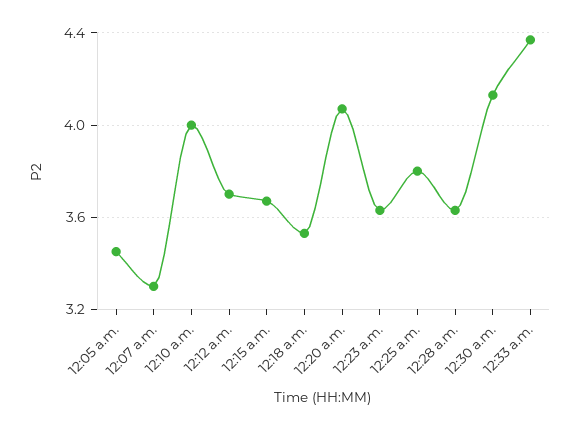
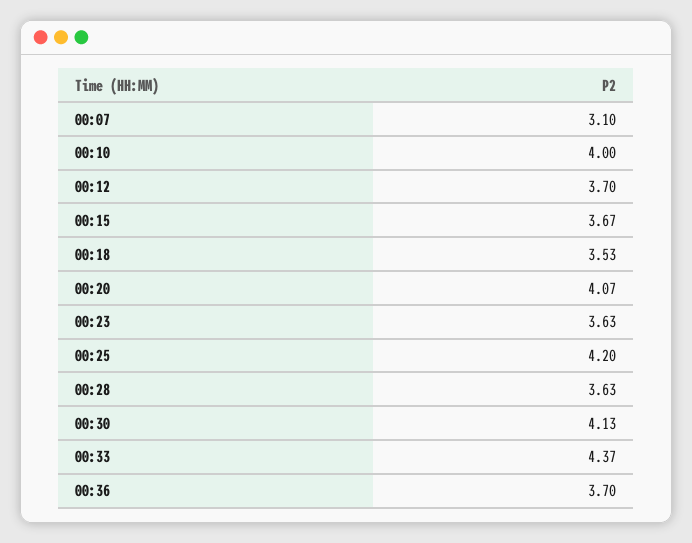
12:05 a.m.: 3.45 -> none
12:07 a.m.: 3.3 -> 3.1
12:25 a.m.: 3.8 -> 4.2
00:36: none -> 3.7

